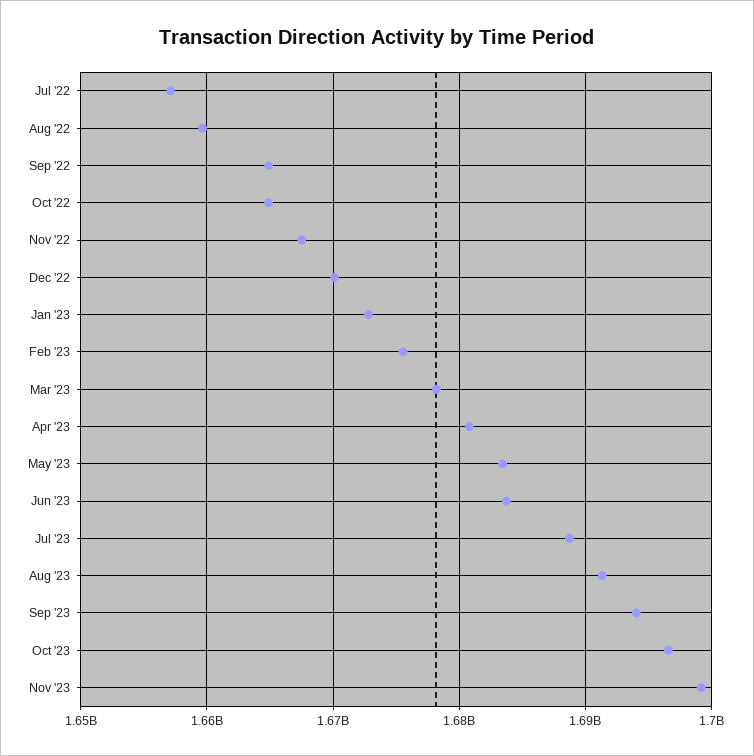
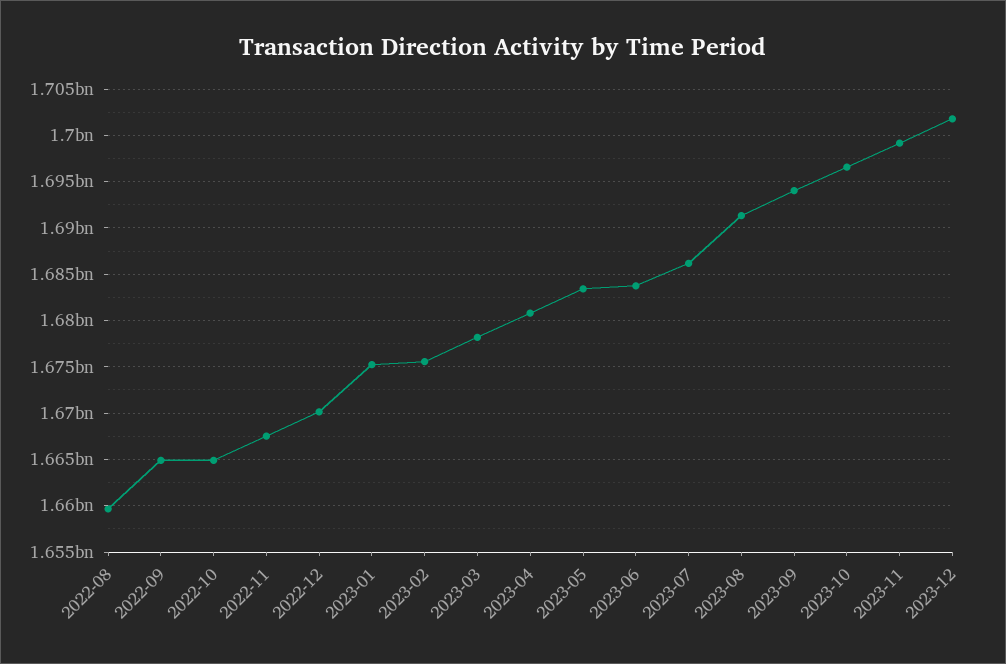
Jul '22: 1657000000 -> none
Jan '23: 1673000000 -> 1675000000
Jul '23: 1689000000 -> 1686000000
2023-12: none -> 1702000000

